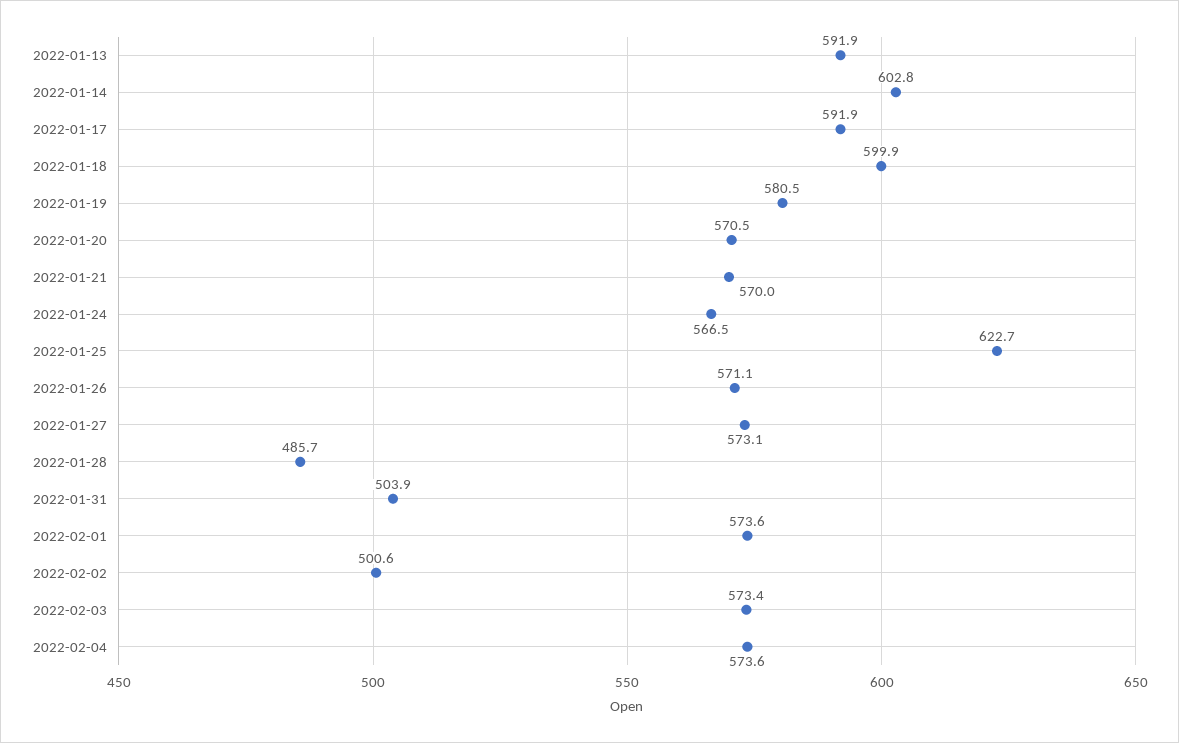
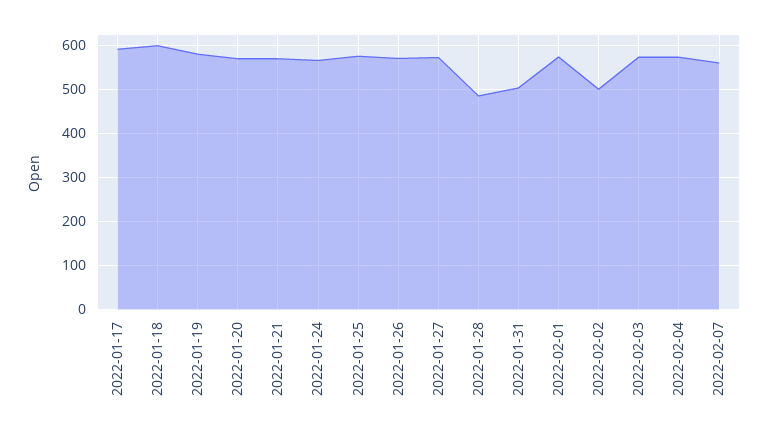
2022-01-13: 591.9 -> none
2022-01-14: 602.8 -> none
2022-01-25: 622.7 -> 580
2022-02-07: none -> 560

